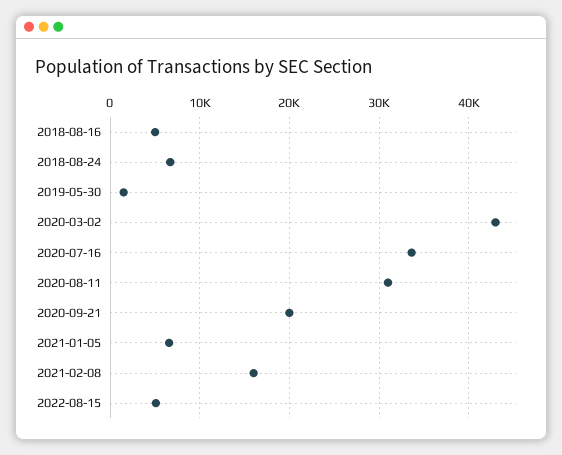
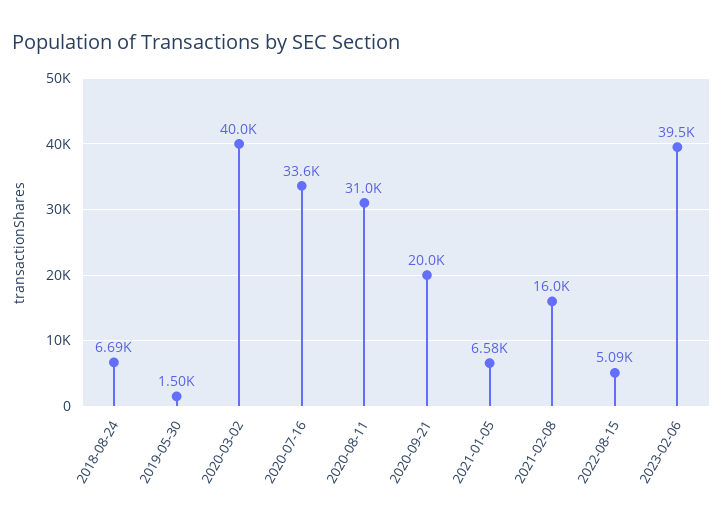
2018-08-16: 5000 -> none
2020-03-02: 43000 -> 40000
2023-02-06: none -> 39500

